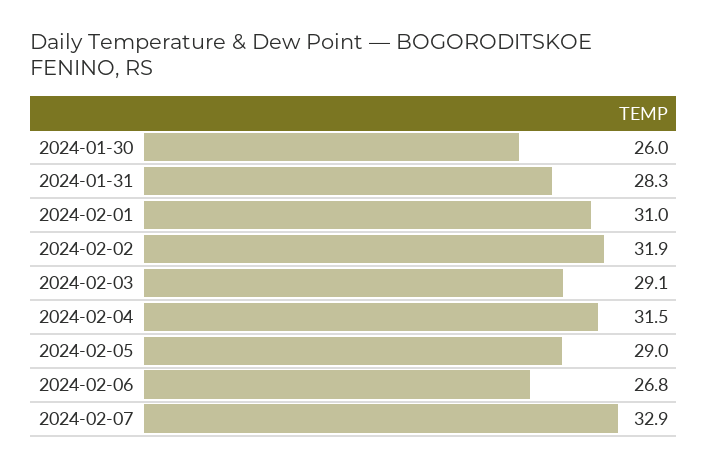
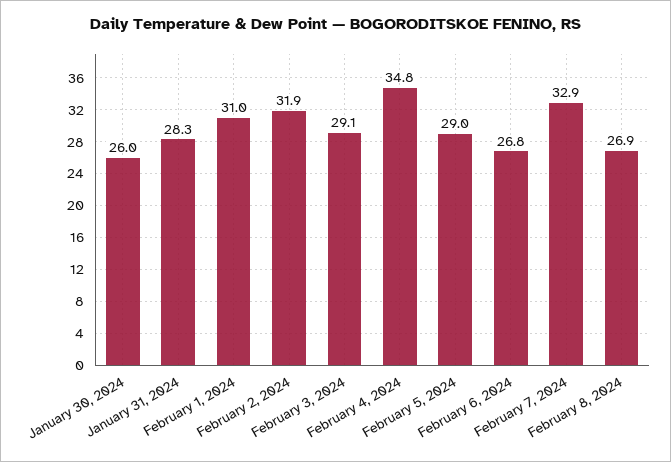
2024-02-04: 31.5 -> 34.8
February 8, 2024: none -> 26.9

